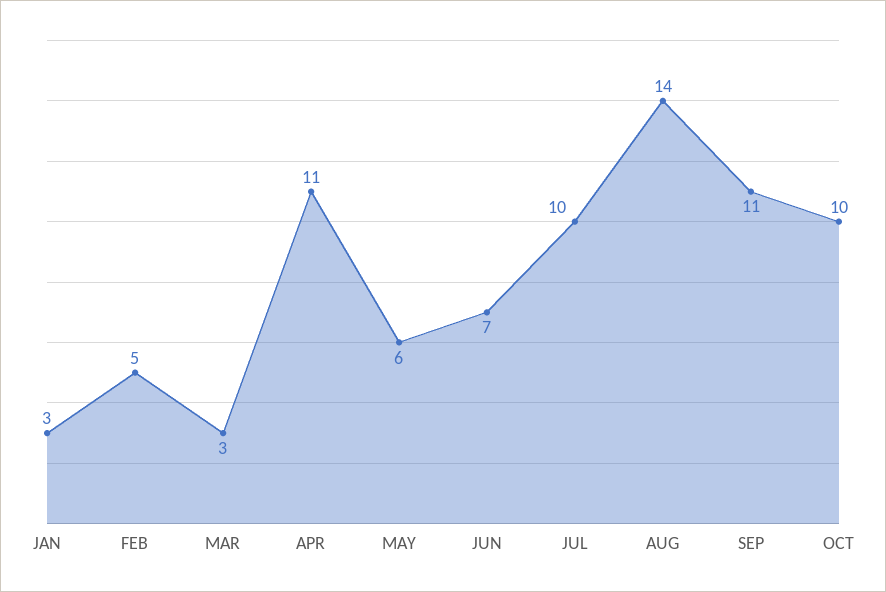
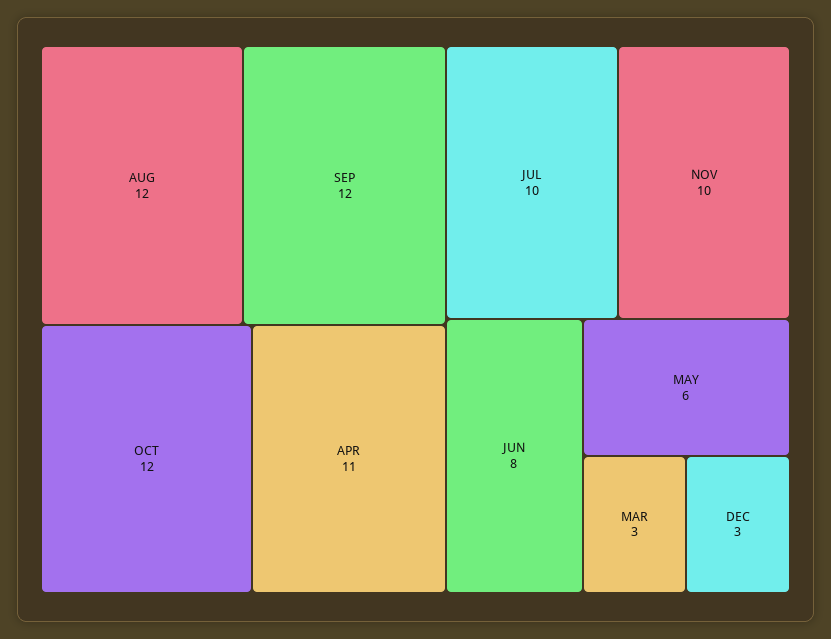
JAN: 3 -> none
FEB: 5 -> none
JUN: 7 -> 8
AUG: 14 -> 12
SEP: 11 -> 12
OCT: 10 -> 12
NOV: none -> 10
DEC: none -> 3

